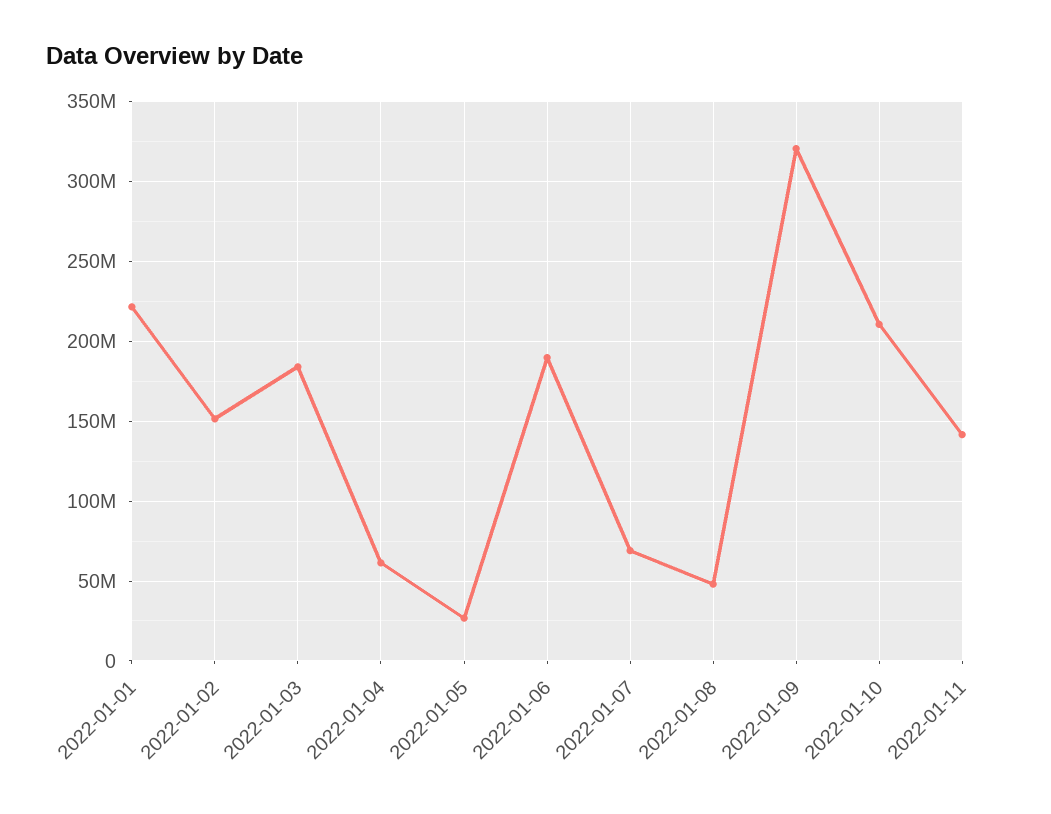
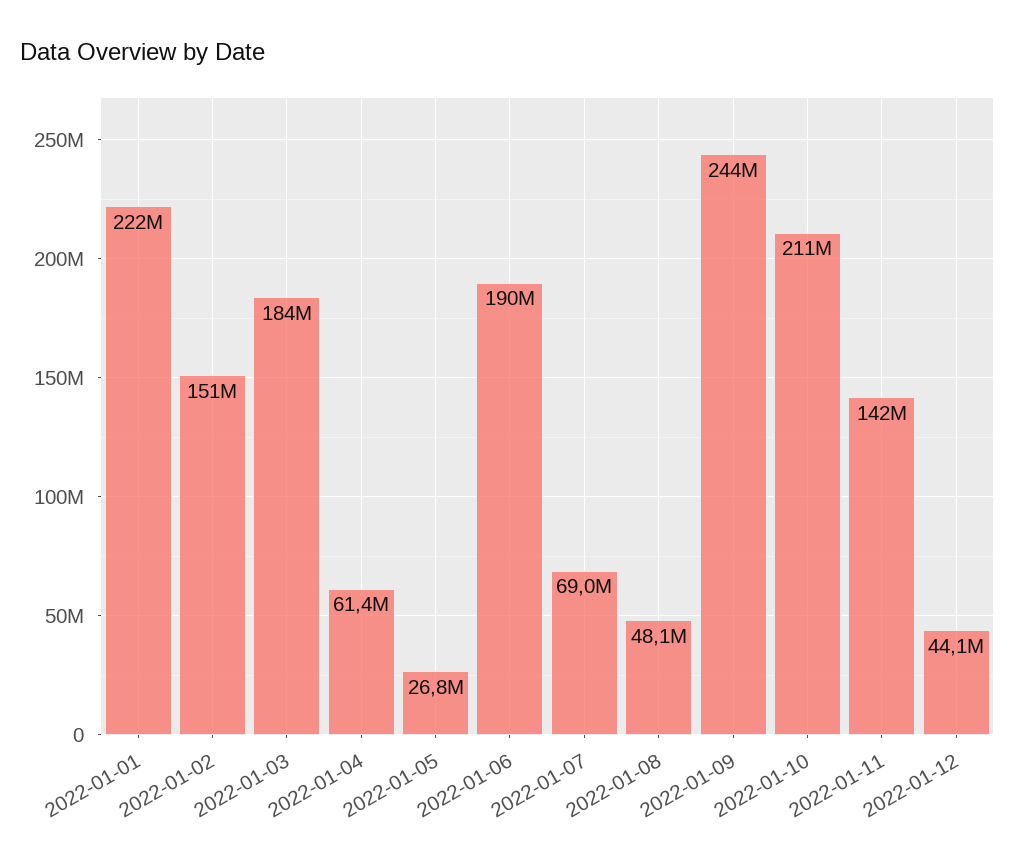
2022-01-09: 320000000 -> 244000000
2022-01-12: none -> 44100000

